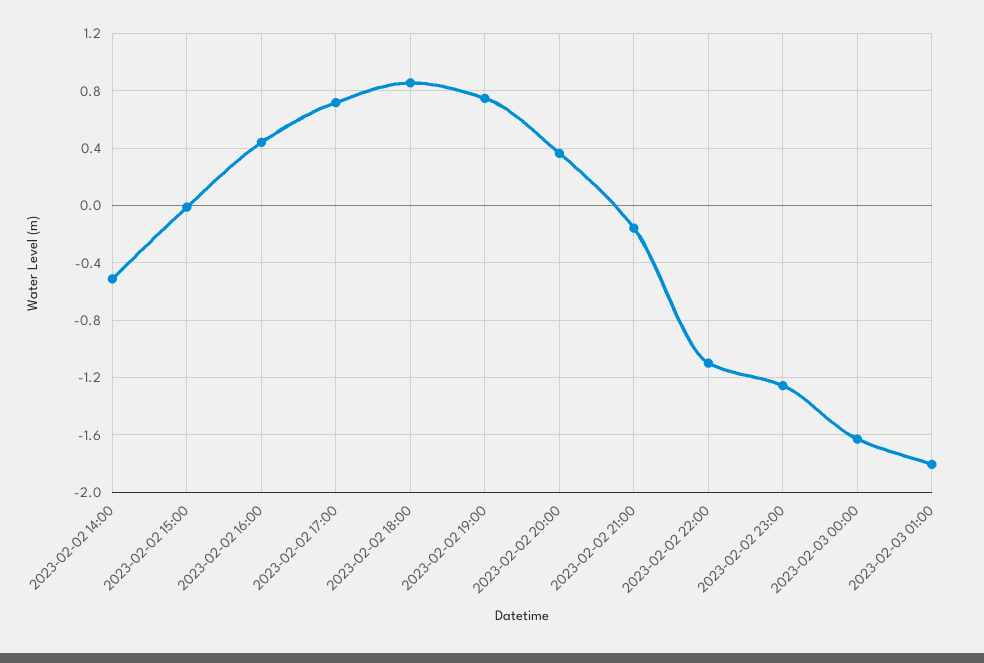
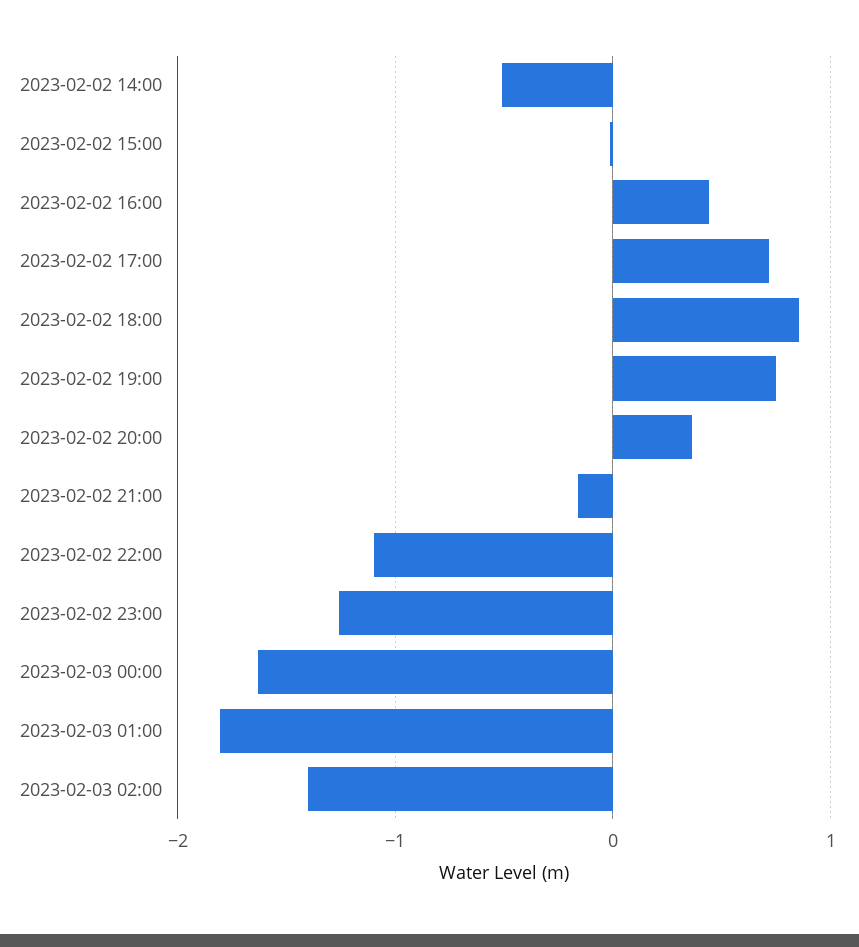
2023-02-03 02:00: none -> -1.4

